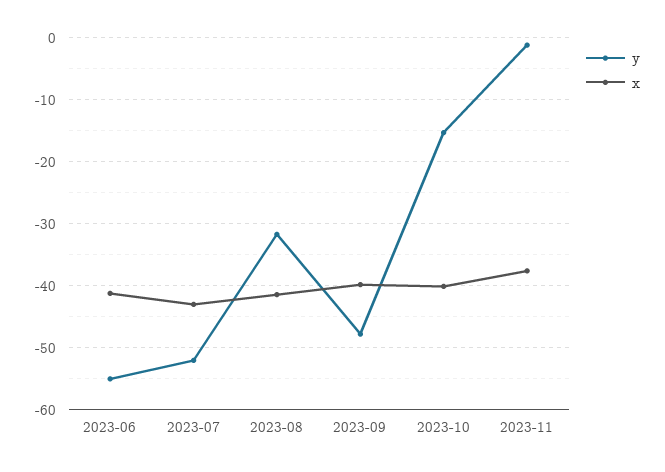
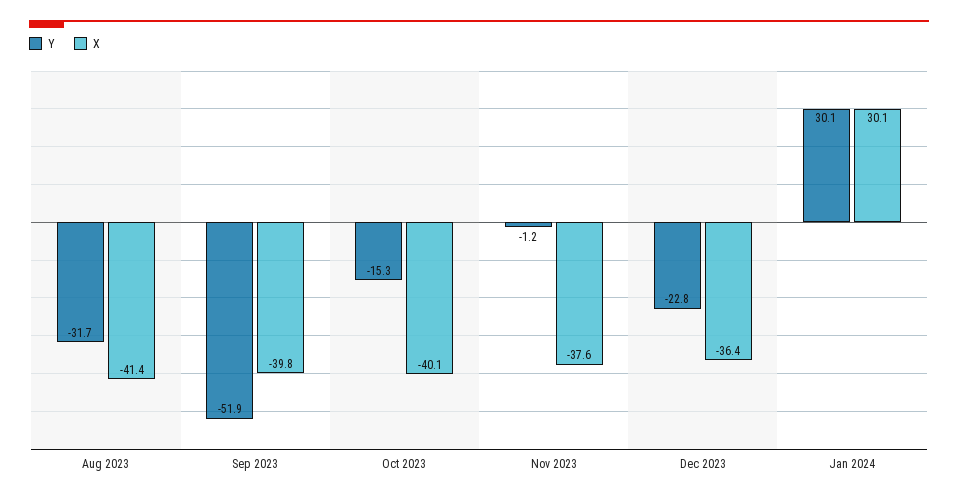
y, 2023-06: -55 -> none
x, 2023-06: -41 -> none
y, 2023-07: -52 -> none
x, 2023-07: -43 -> none
y, 2023-09: -48 -> -51.9
y, Dec 2023: none -> -22.8
x, Dec 2023: none -> -36.4
y, Jan 2024: none -> 30.1
x, Jan 2024: none -> 30.1

